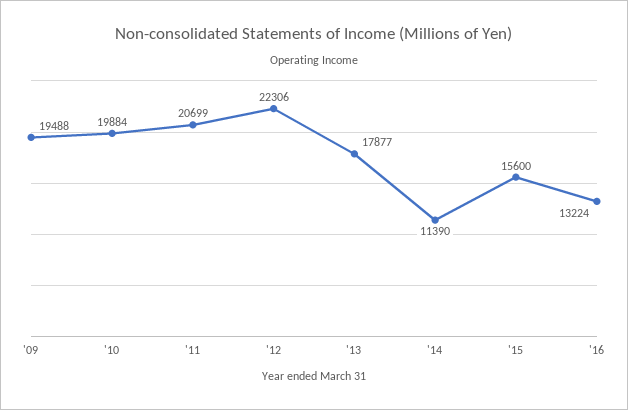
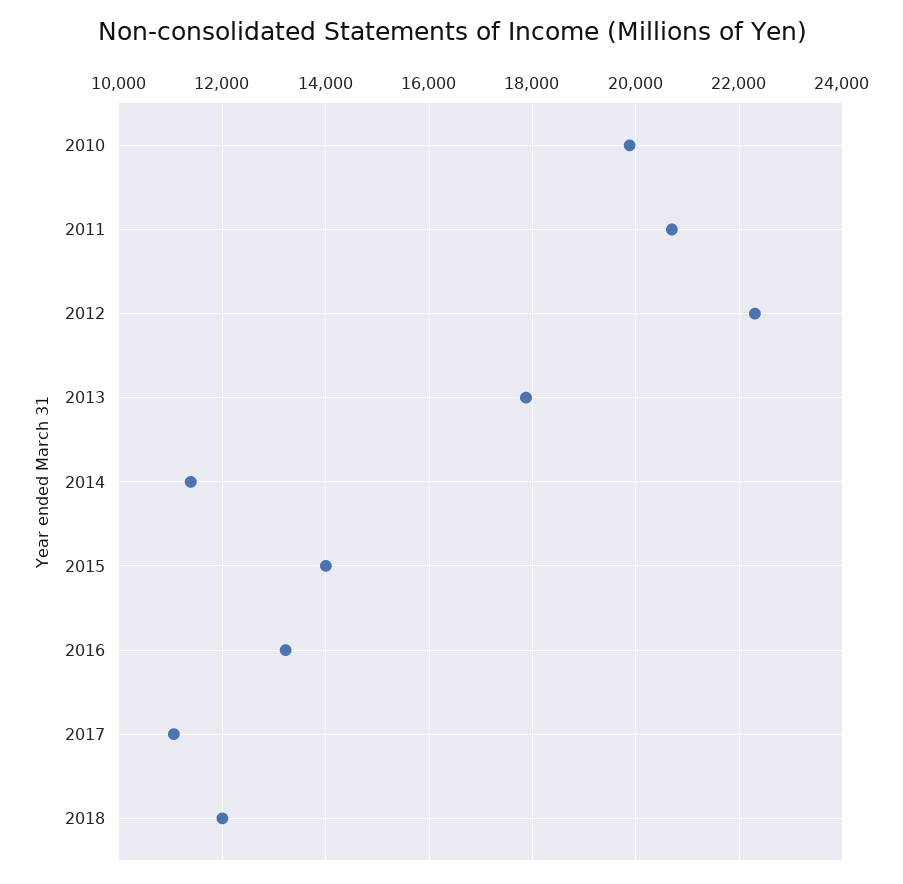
'09: 19488 -> none
'15: 15600 -> 14000
2017: none -> 11000
2018: none -> 12000

